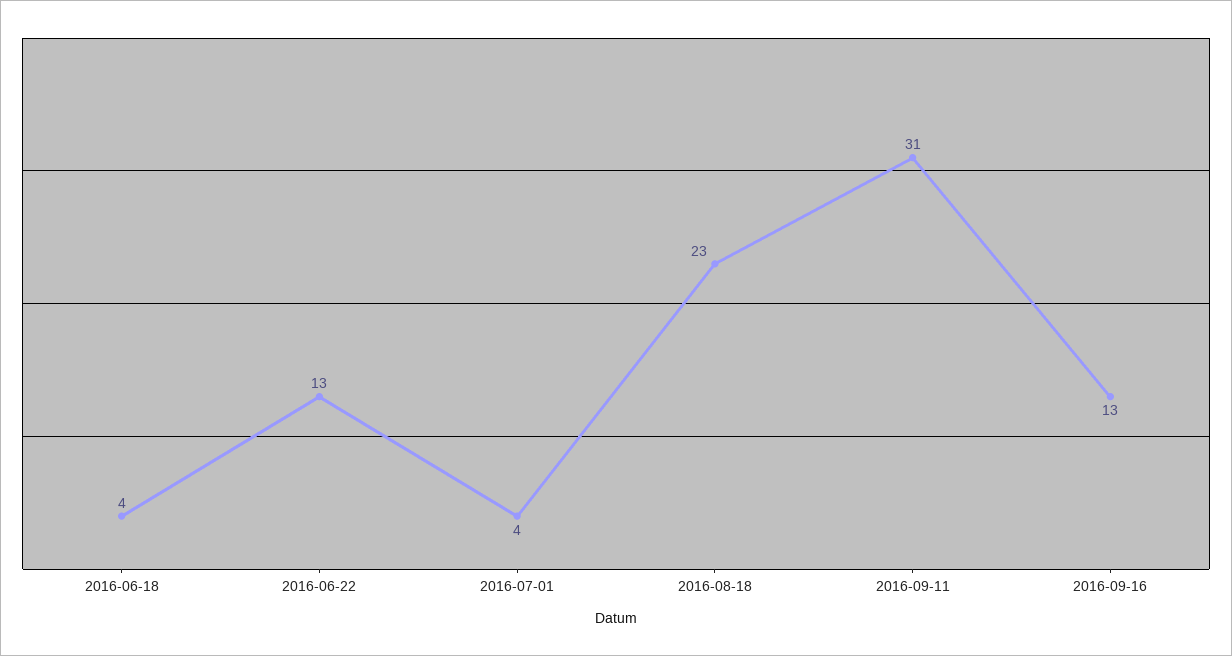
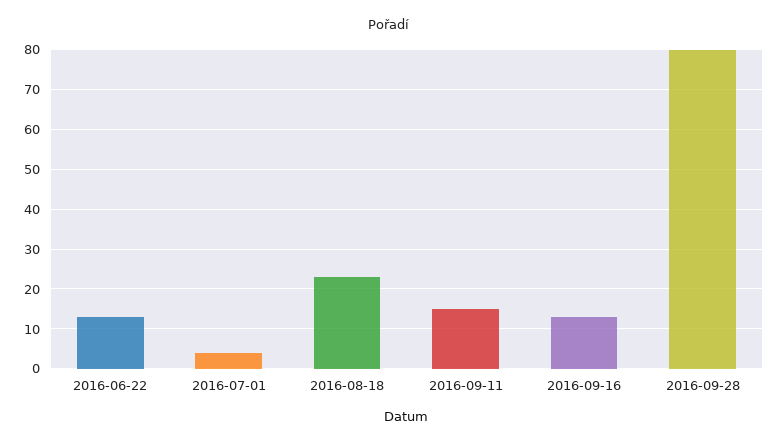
2016-06-18: 4 -> none
2016-09-11: 31 -> 15
2016-09-28: none -> 80

